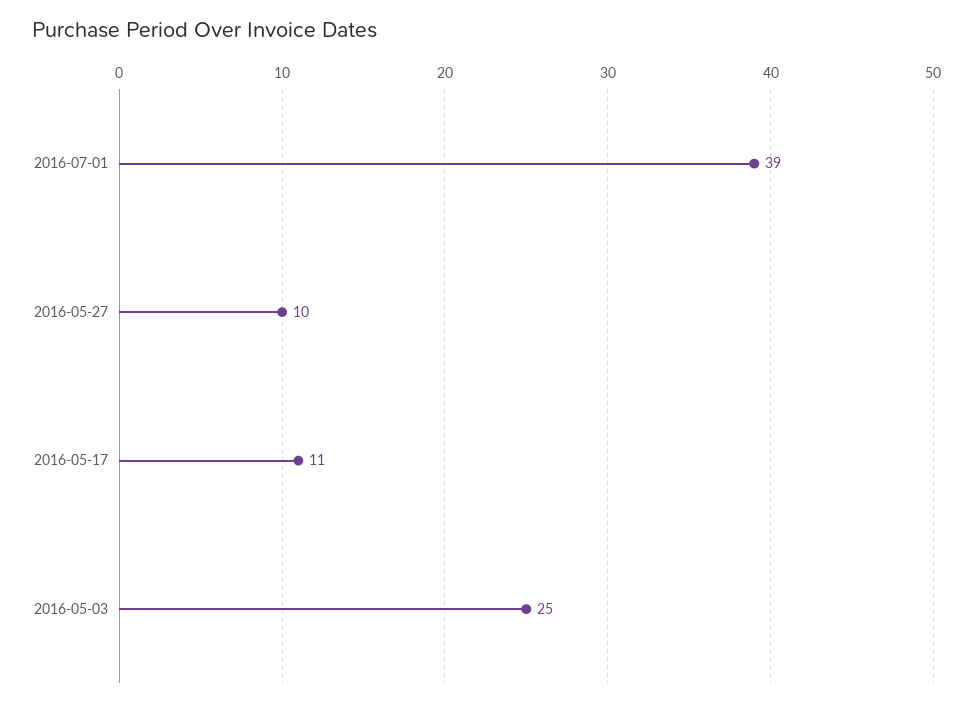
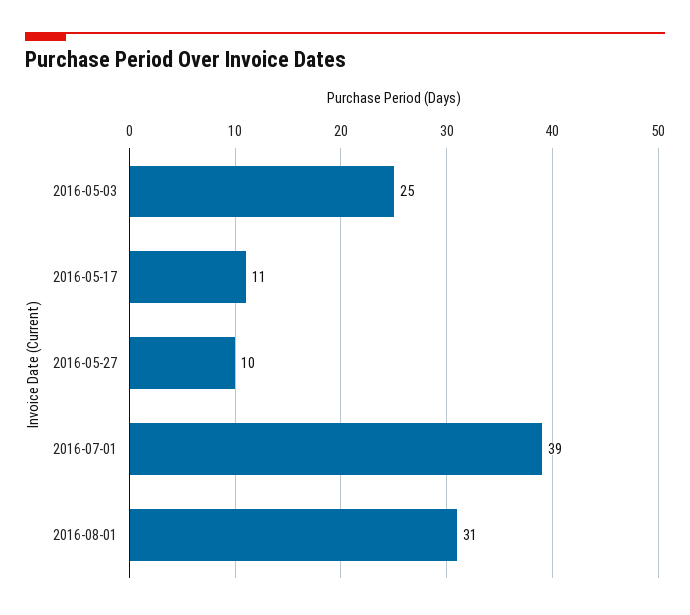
2016-08-01: none -> 31

